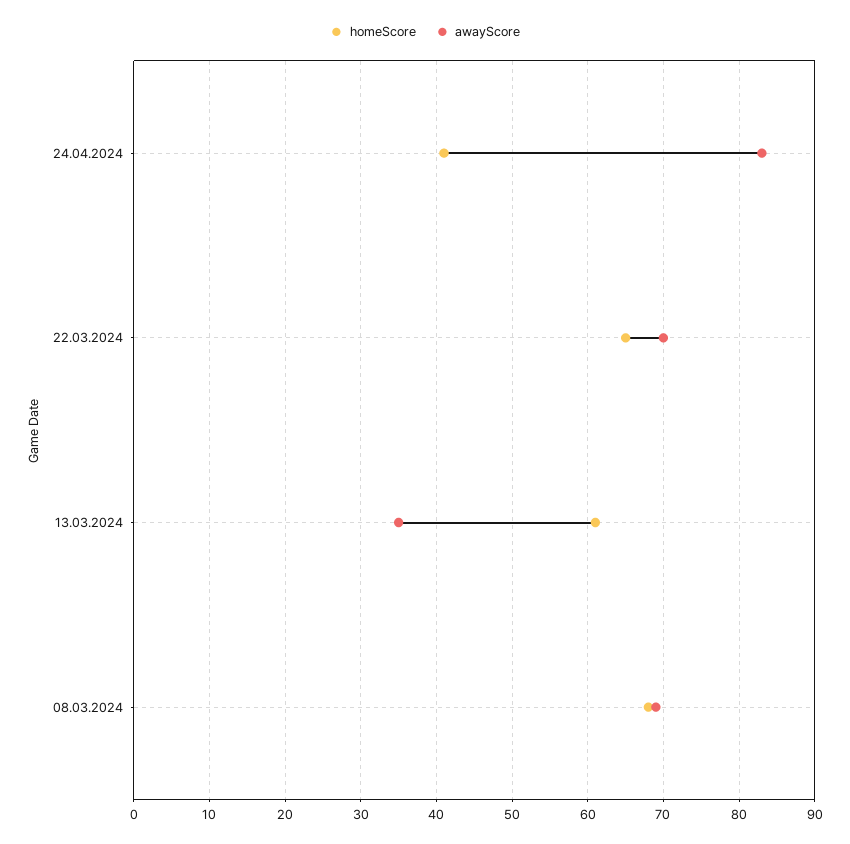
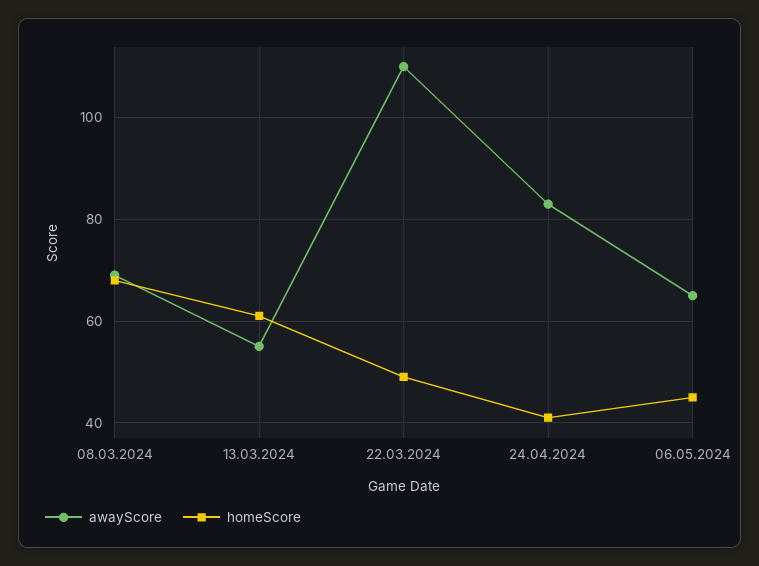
homeScore, 22.03.2024: 65 -> 50
awayScore, 22.03.2024: 70 -> 110
awayScore, 13.03.2024: 35 -> 55
awayScore, 06.05.2024: none -> 65
homeScore, 06.05.2024: none -> 45

